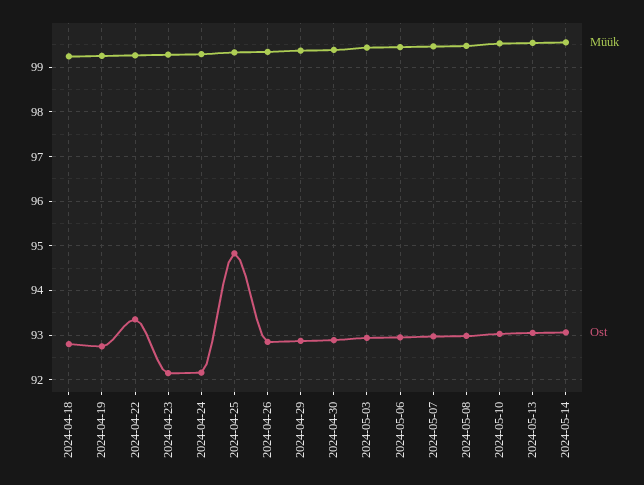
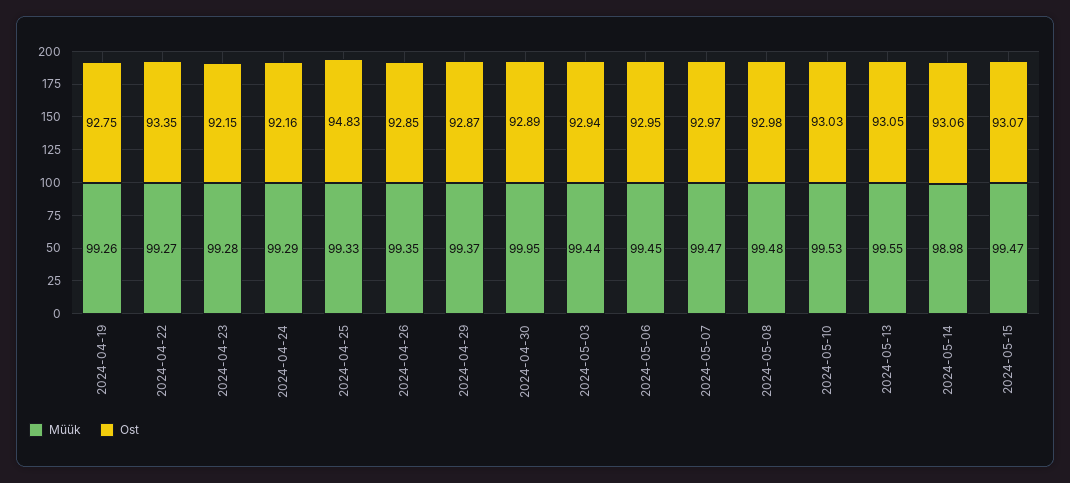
Müük, 2024-04-18: 99.2 -> none
Ost, 2024-04-18: 92.8 -> none
Müük, 2024-04-30: 99.4 -> 99.95
Müük, 2024-05-14: 99.6 -> 98.98
Müük, 2024-05-15: none -> 99.47
Ost, 2024-05-15: none -> 93.07

